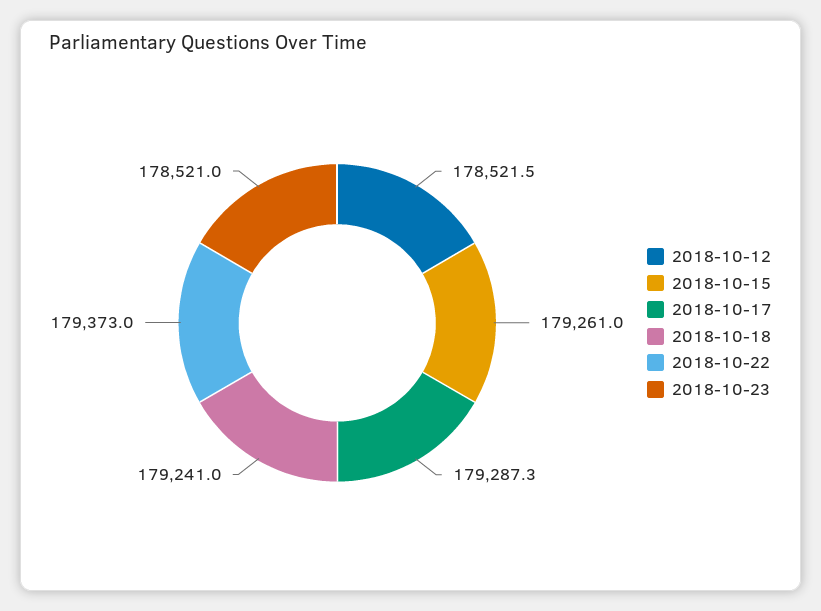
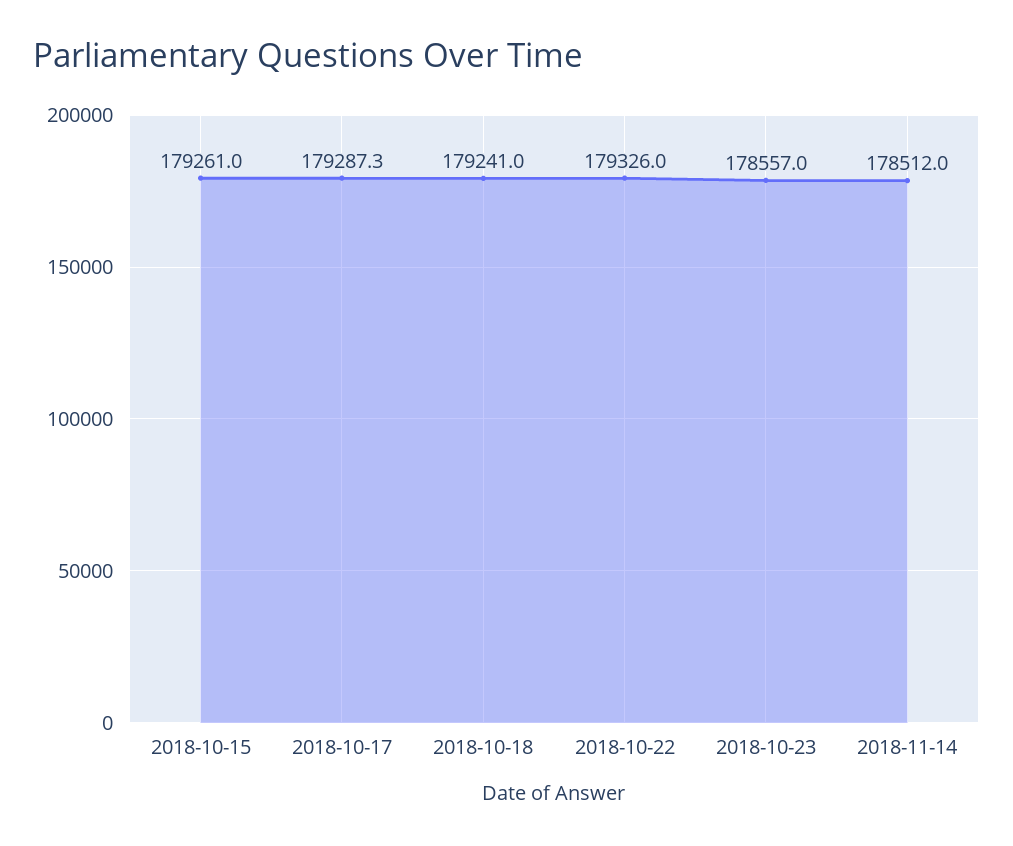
2018-10-12: 178521.5 -> none
2018-10-22: 179373 -> 179326
2018-10-23: 178521 -> 178557
2018-11-14: none -> 178512

